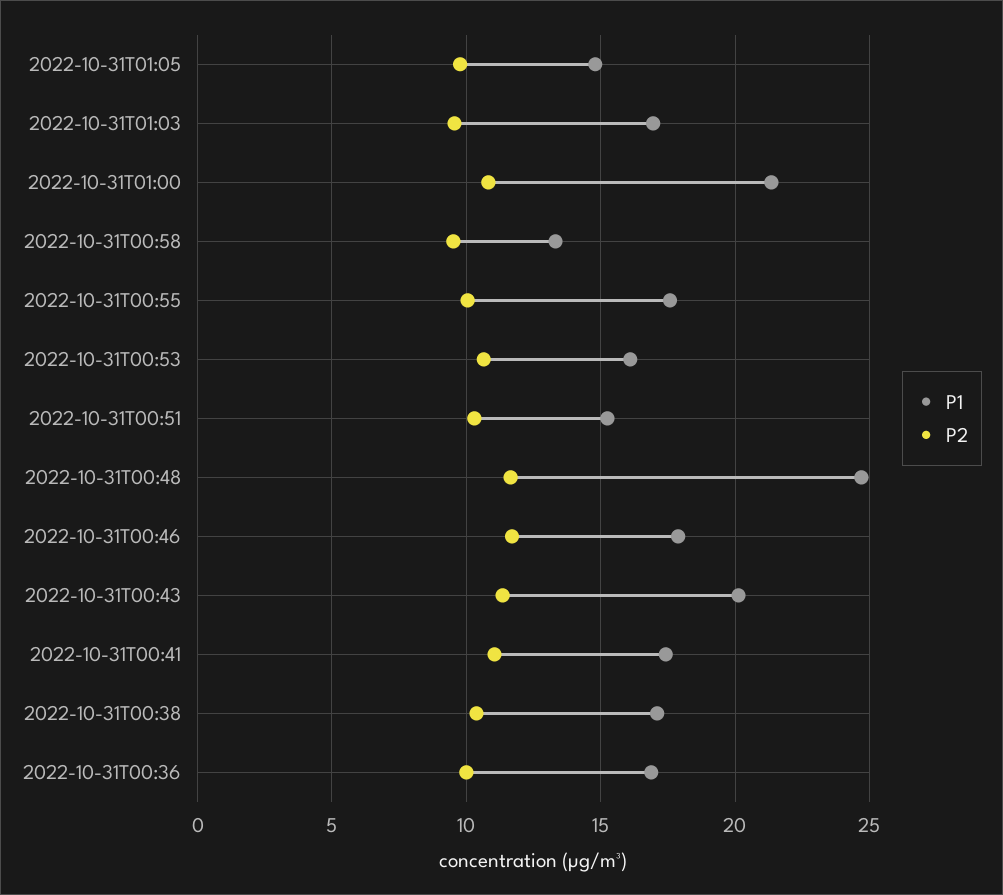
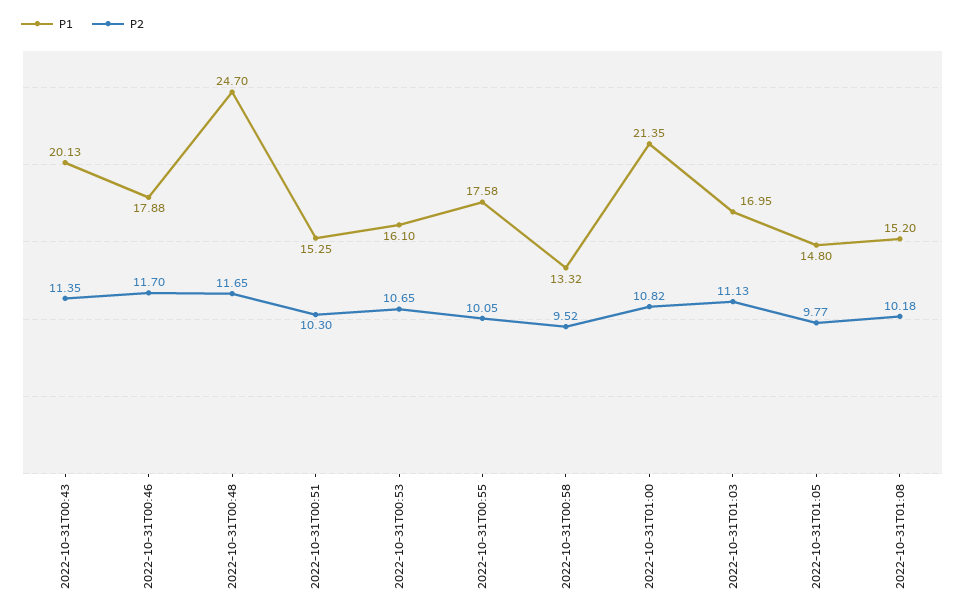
P2, 2022-10-31T01:03: 9.5 -> 11.13
P1, 2022-10-31T00:41: 17.5 -> none
P2, 2022-10-31T00:41: 11 -> none
P1, 2022-10-31T00:38: 17 -> none
P2, 2022-10-31T00:38: 10.5 -> none
P1, 2022-10-31T00:36: 17 -> none
P2, 2022-10-31T00:36: 10 -> none
P1, 2022-10-31T01:08: none -> 15.2
P2, 2022-10-31T01:08: none -> 10.18

